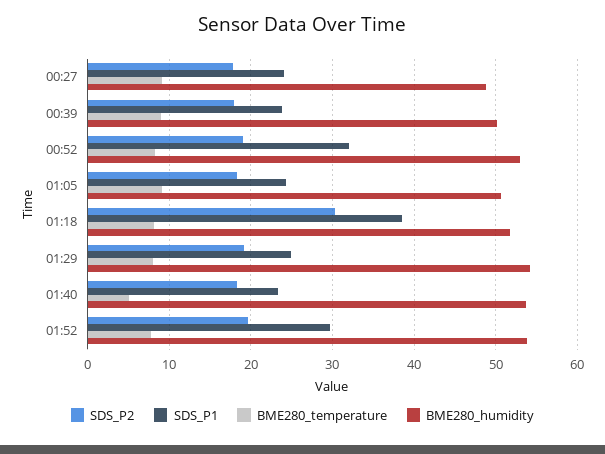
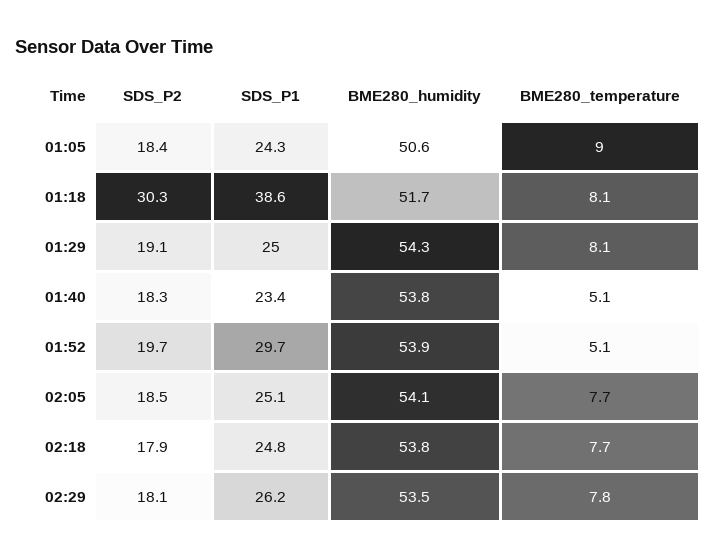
SDS_P2, 00:27: 18 -> none
SDS_P1, 00:27: 24 -> none
BME280_temperature, 00:27: 9 -> none
BME280_humidity, 00:27: 49 -> none
SDS_P2, 00:39: 18 -> none
SDS_P1, 00:39: 24 -> none
BME280_temperature, 00:39: 9 -> none
BME280_humidity, 00:39: 50 -> none
SDS_P2, 00:52: 19 -> none
SDS_P1, 00:52: 32 -> none
BME280_temperature, 00:52: 8 -> none
BME280_humidity, 00:52: 53 -> none
BME280_temperature, 01:52: 8 -> 5.1
SDS_P2, 02:05: none -> 18.5
SDS_P1, 02:05: none -> 25.1
BME280_humidity, 02:05: none -> 54.1
BME280_temperature, 02:05: none -> 7.7
SDS_P2, 02:18: none -> 17.9
SDS_P1, 02:18: none -> 24.8
BME280_humidity, 02:18: none -> 53.8
BME280_temperature, 02:18: none -> 7.7
SDS_P2, 02:29: none -> 18.1
SDS_P1, 02:29: none -> 26.2
BME280_humidity, 02:29: none -> 53.5
BME280_temperature, 02:29: none -> 7.8

